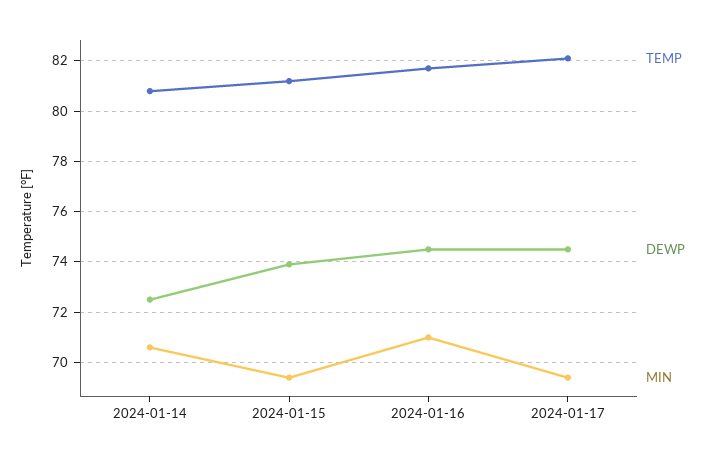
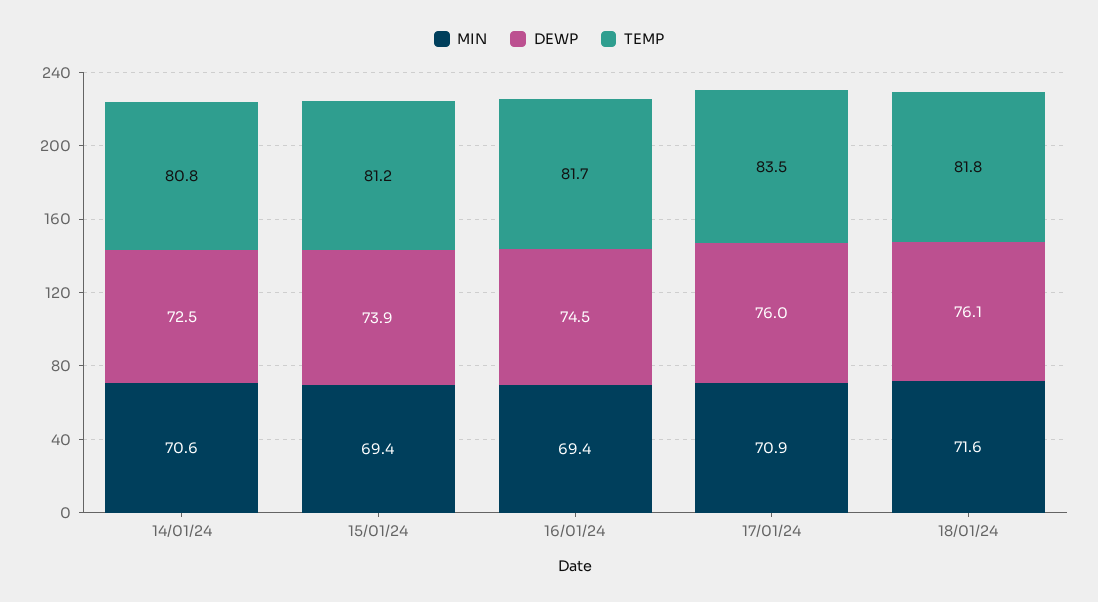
MIN, 2024-01-16: 71 -> 69.4
TEMP, 2024-01-17: 82 -> 83.5
DEWP, 2024-01-17: 74.5 -> 76
MIN, 2024-01-17: 69.5 -> 70.9
MIN, 18/01/24: none -> 71.6
DEWP, 18/01/24: none -> 76.1
TEMP, 18/01/24: none -> 81.8

